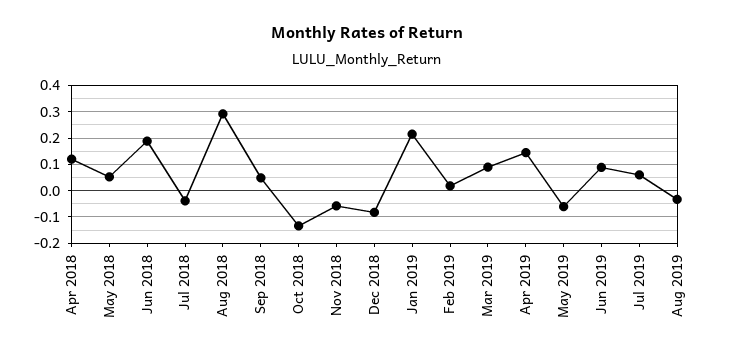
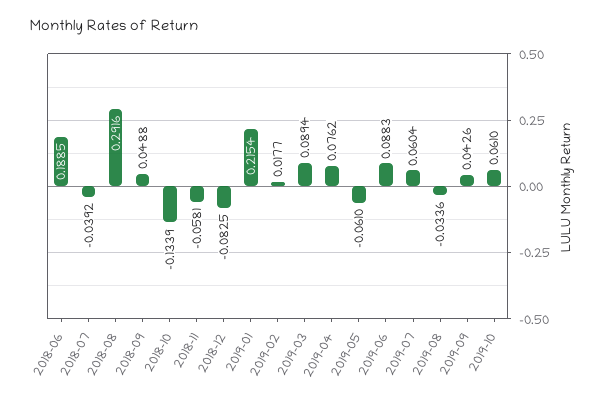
Apr 2018: 0.125 -> none
May 2018: 0.05 -> none
Apr 2019: 0.15 -> 0.0762
2019-09: none -> 0.0426
2019-10: none -> 0.061

